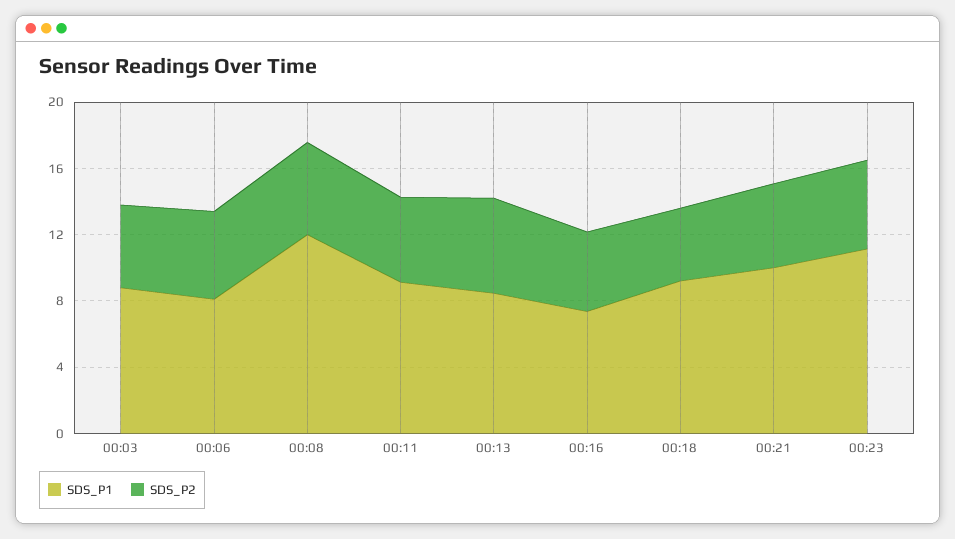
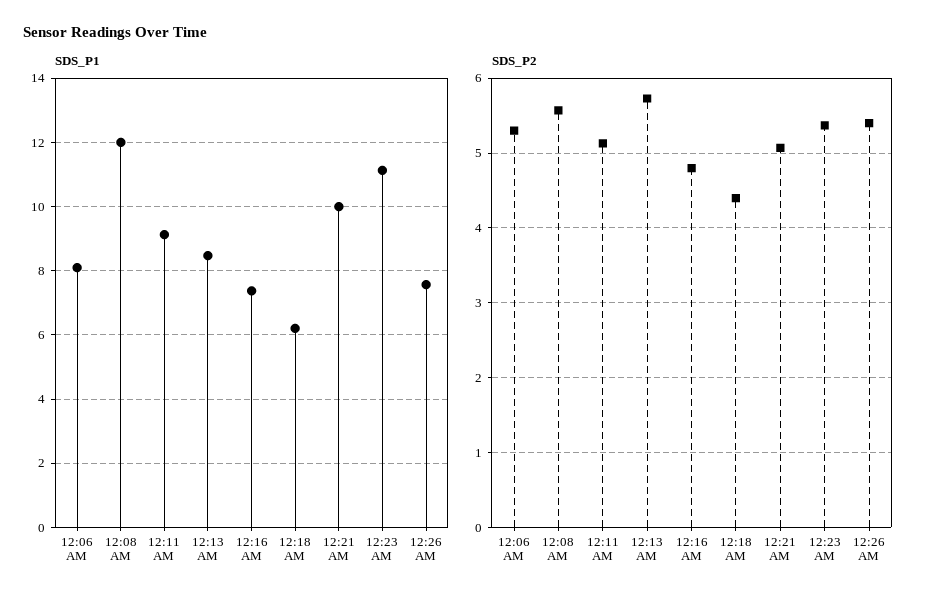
SDS_P1, 00:03: 9 -> none
SDS_P2, 00:03: 5 -> none
SDS_P1, 00:18: 9 -> 6.2
SDS_P1, 12:26 AM: none -> 7.6
SDS_P2, 12:26 AM: none -> 5.4

